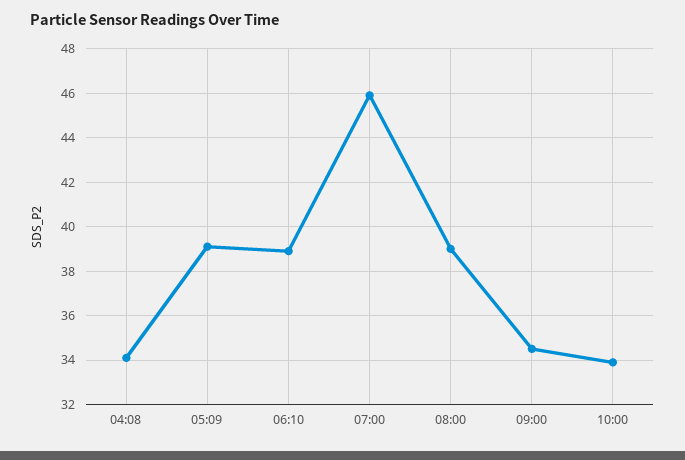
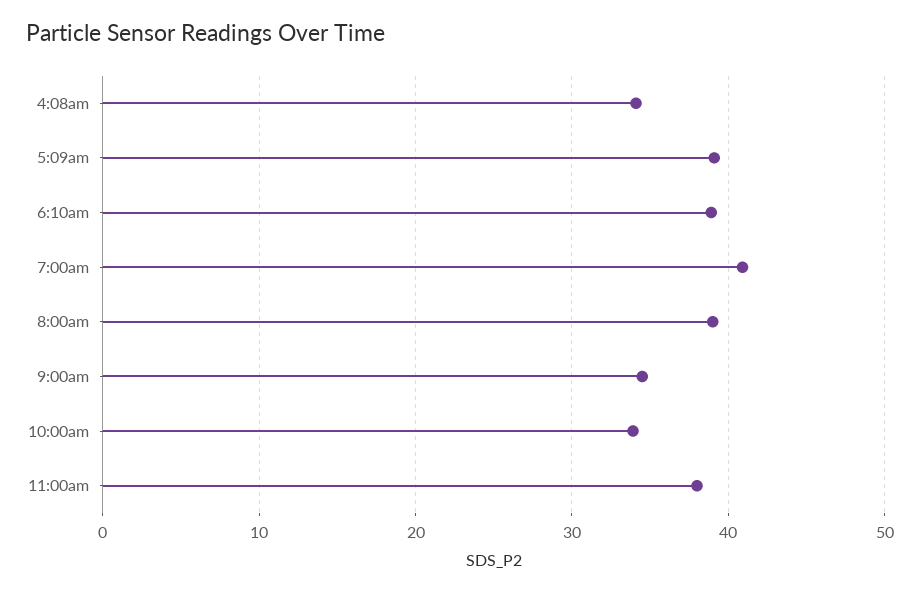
07:00: 46 -> 41
11:00am: none -> 38

